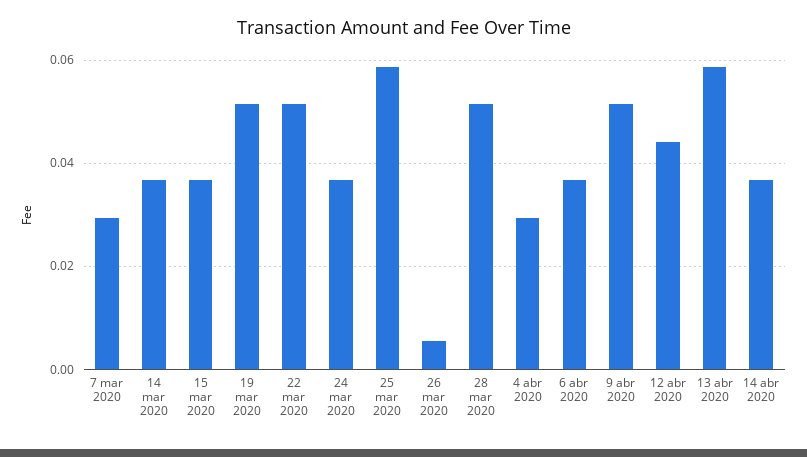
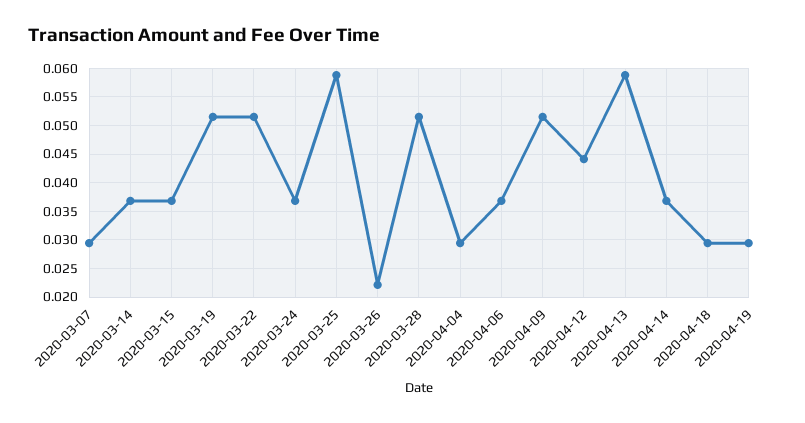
26 mar 2020: 0.006 -> 0.0225
2020-04-18: none -> 0.03
2020-04-19: none -> 0.03

